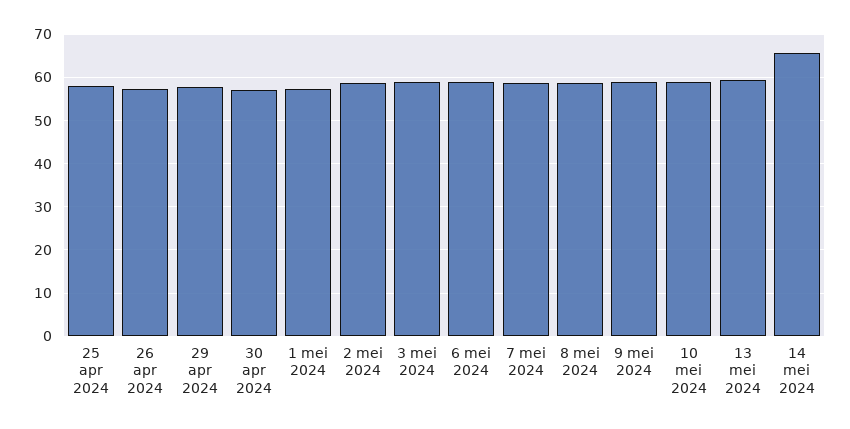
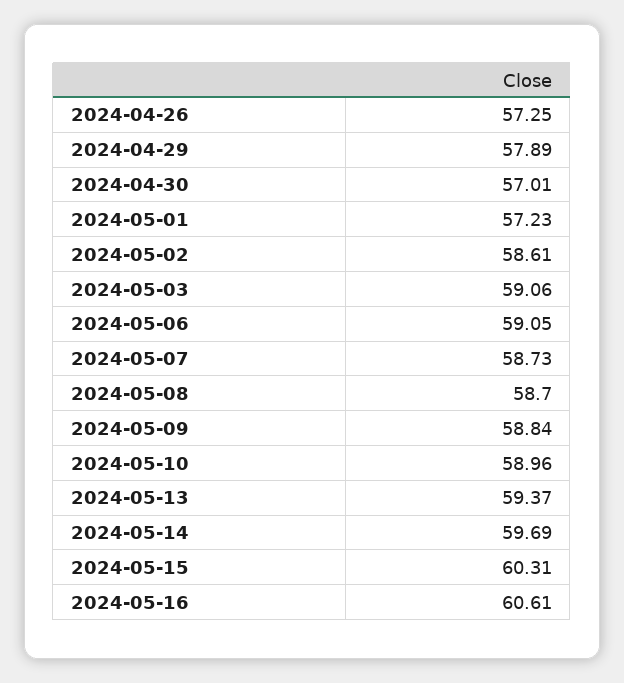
25 apr 2024: 58 -> none
14 mei 2024: 66 -> 59.69
2024-05-15: none -> 60.31
2024-05-16: none -> 60.61

